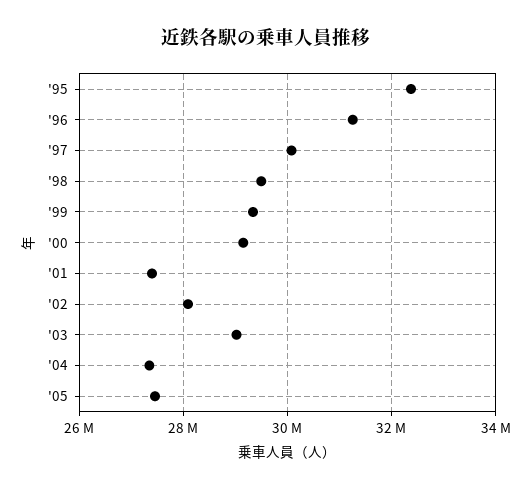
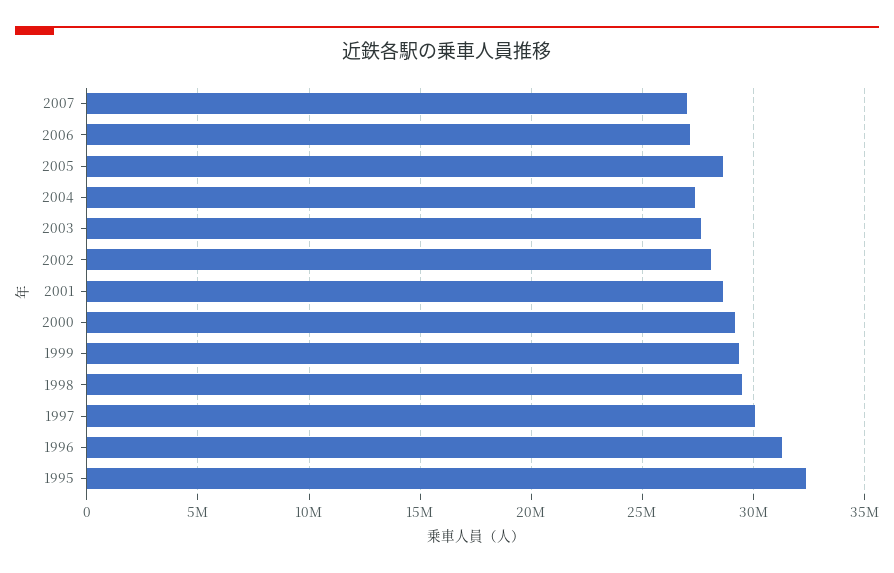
'01: 27400000 -> 28500000
'03: 29000000 -> 27500000
'05: 27400000 -> 28500000
2007: none -> 27000000
2006: none -> 27000000

